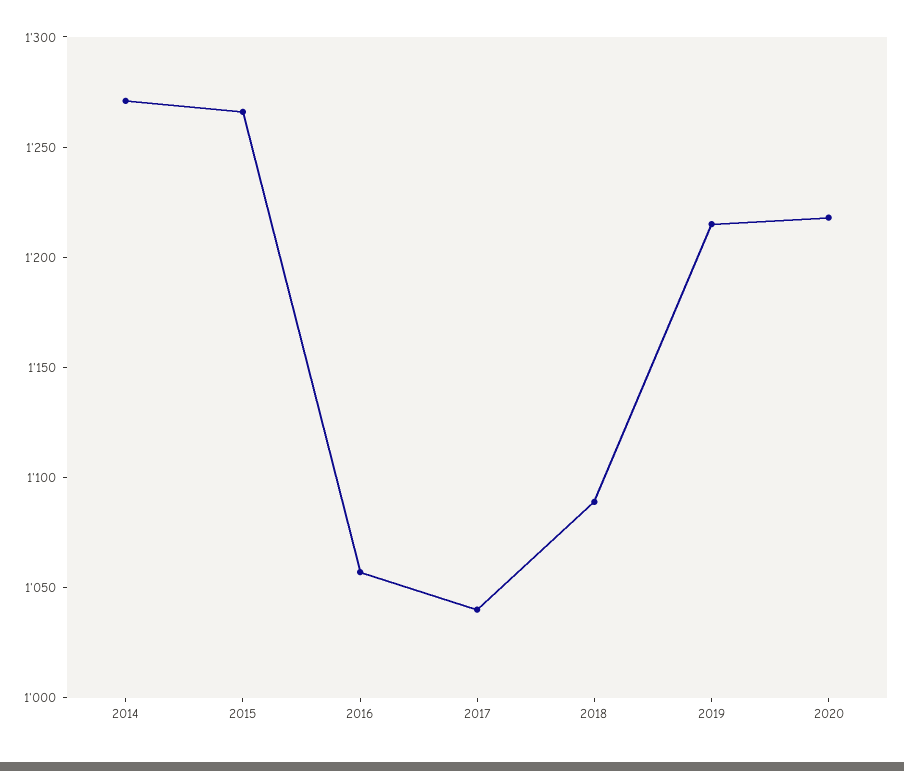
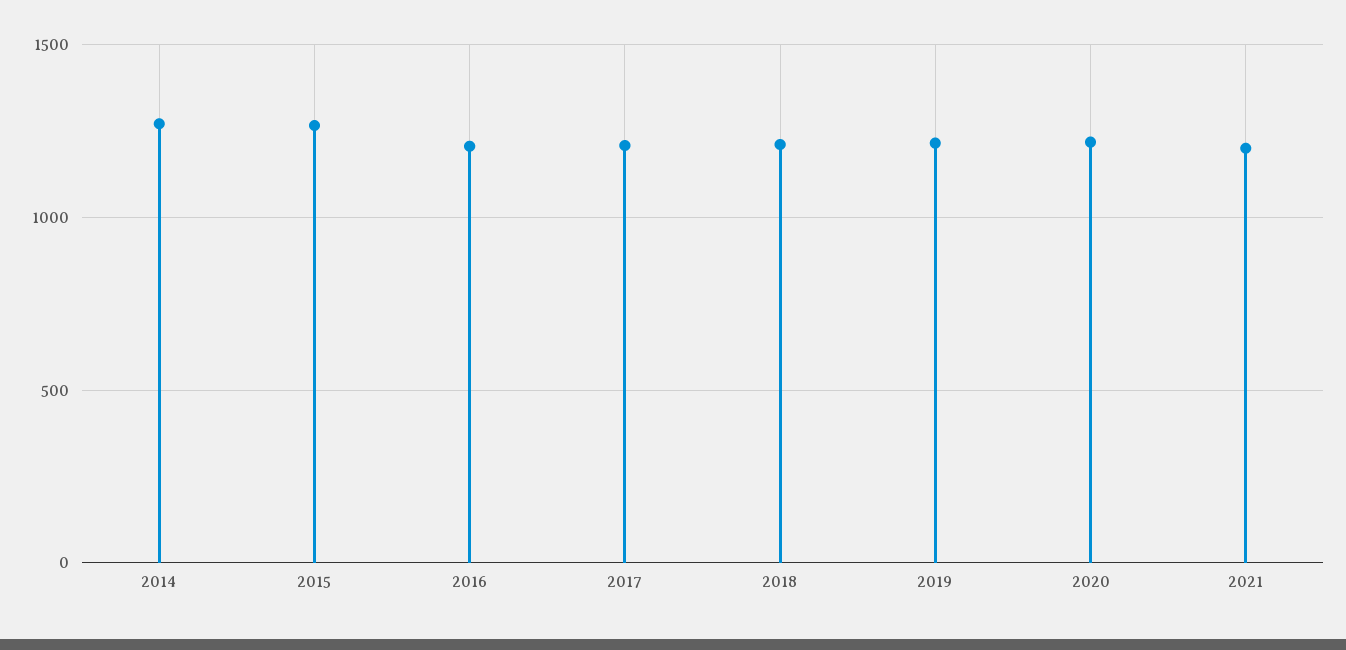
2016: 1060 -> 1200
2017: 1040 -> 1200
2018: 1090 -> 1200
2021: none -> 1200

